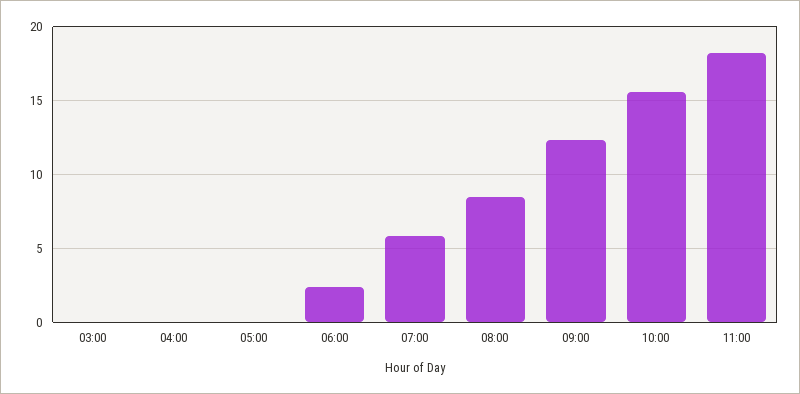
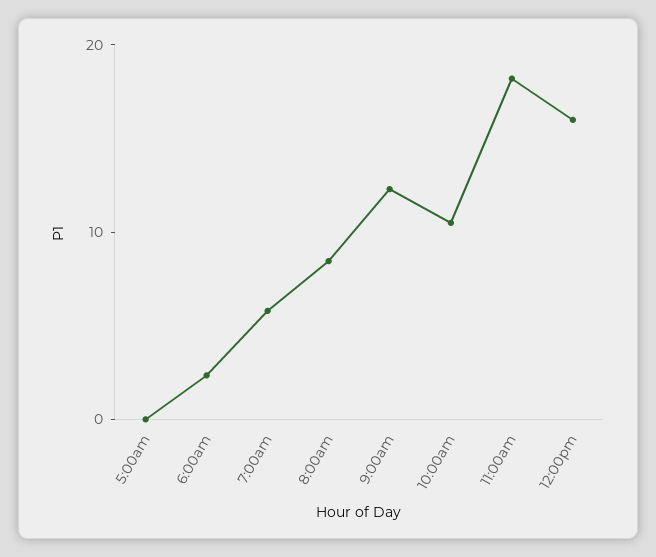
03:00: 0 -> none
04:00: 0 -> none
10:00: 15.5 -> 10
12:00pm: none -> 16

